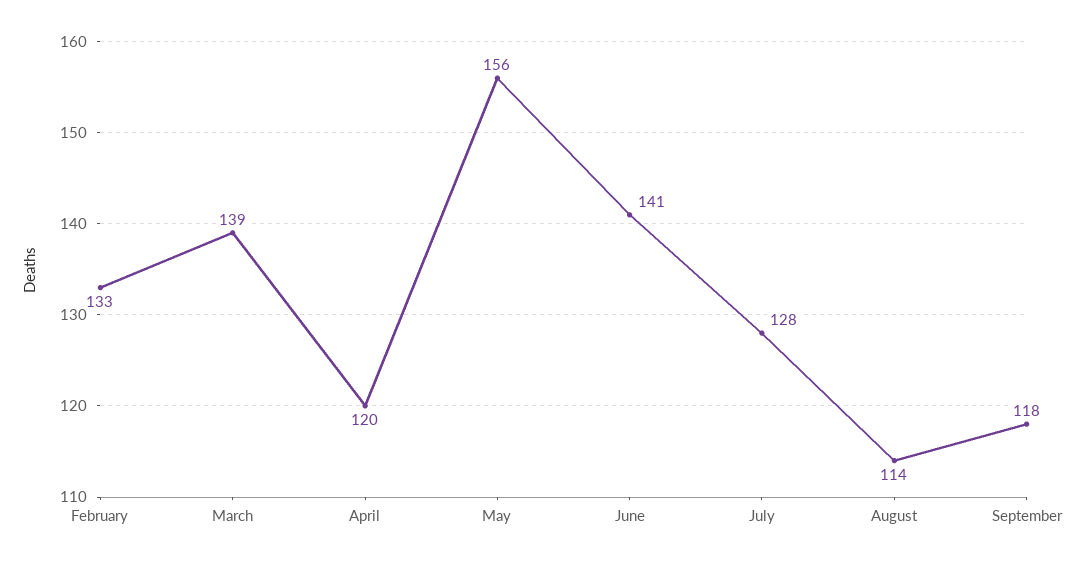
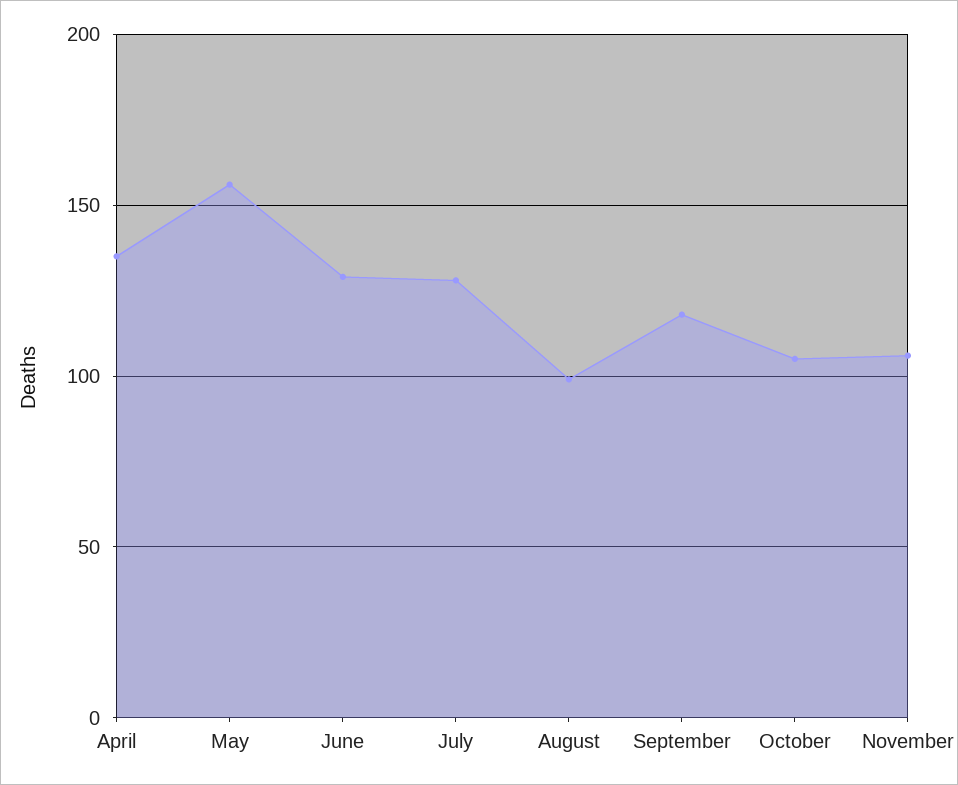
February: 133 -> none
March: 139 -> none
April: 120 -> 135
June: 141 -> 130
August: 114 -> 100
October: none -> 105
November: none -> 105

